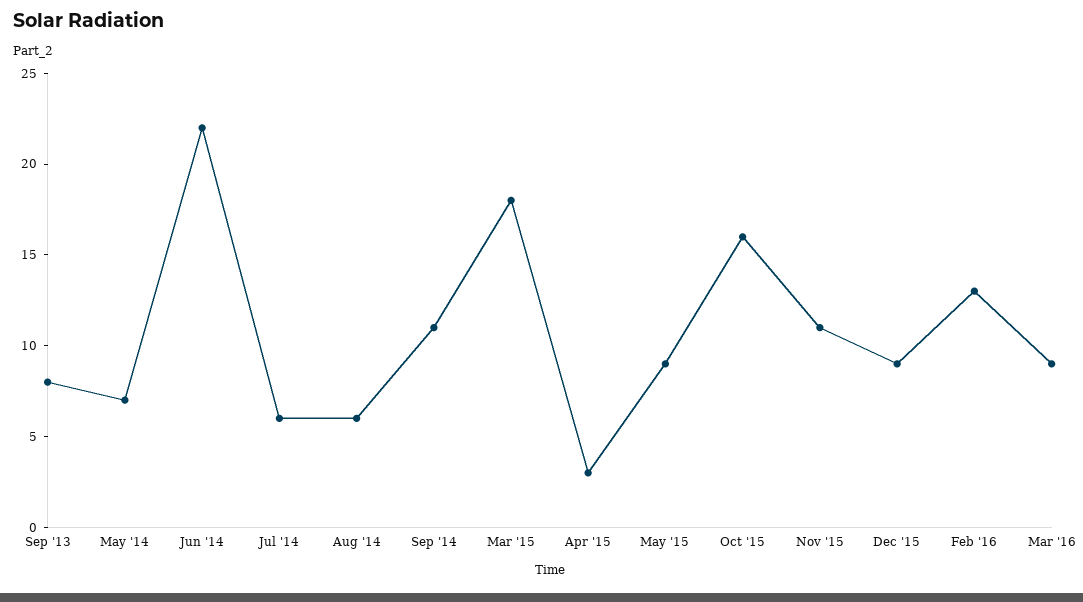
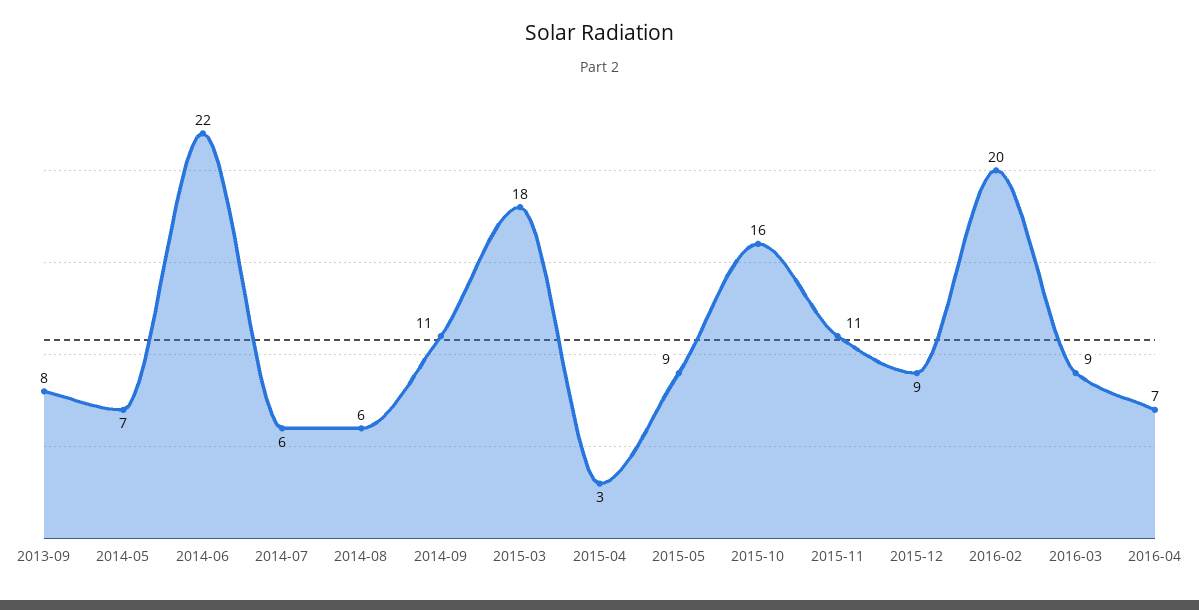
Feb '16: 13 -> 20
2016-04: none -> 7

